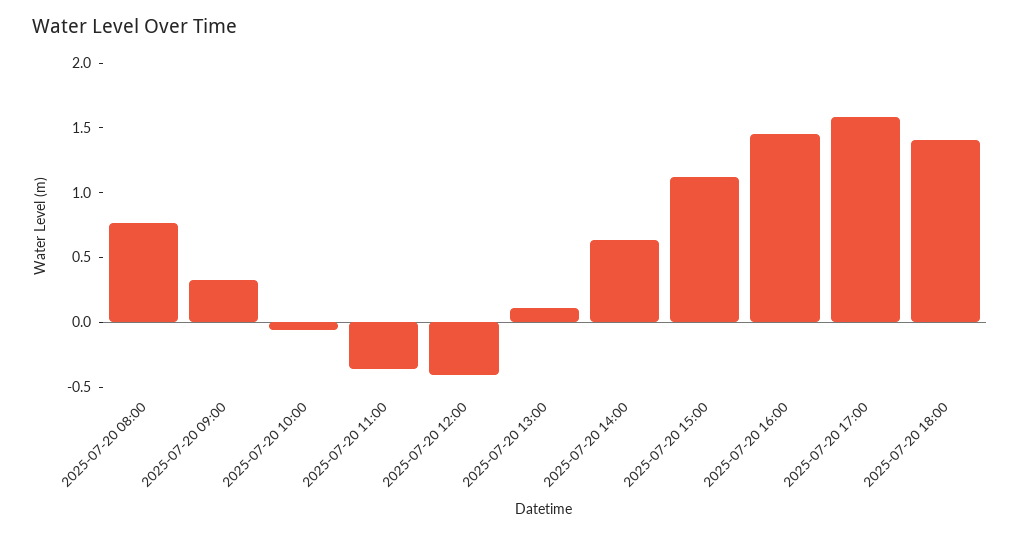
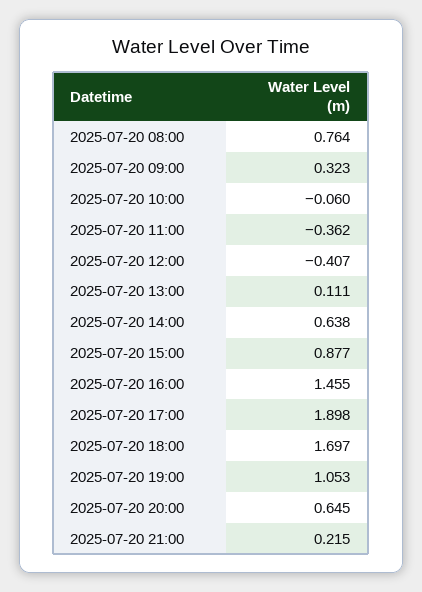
2025-07-20 15:00: 1.1 -> 0.877
2025-07-20 17:00: 1.6 -> 1.898
2025-07-20 18:00: 1.4 -> 1.697
2025-07-20 19:00: none -> 1.053
2025-07-20 20:00: none -> 0.645
2025-07-20 21:00: none -> 0.215

